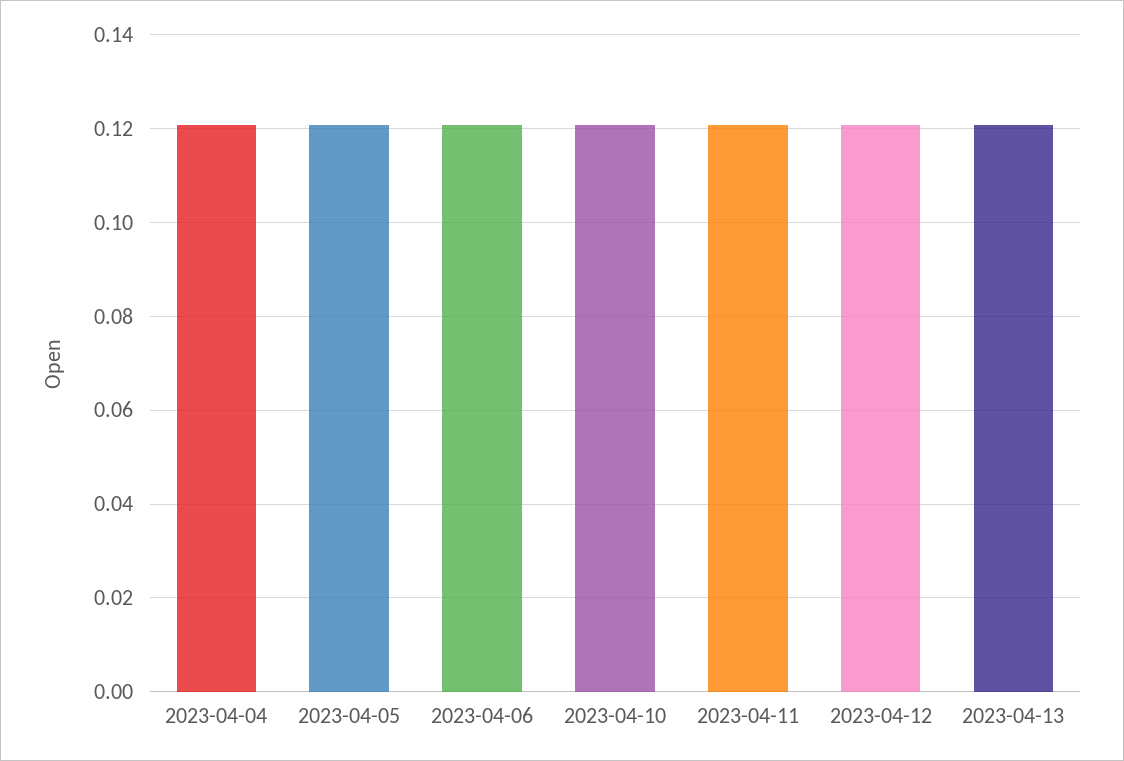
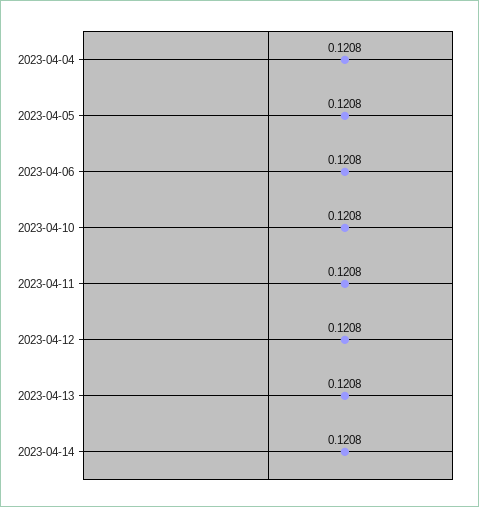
2023-04-14: none -> 0.1208

